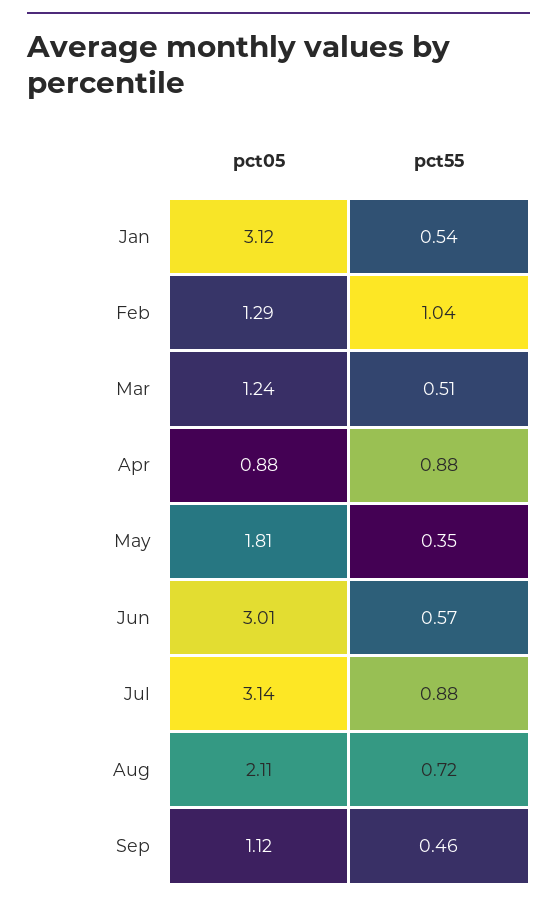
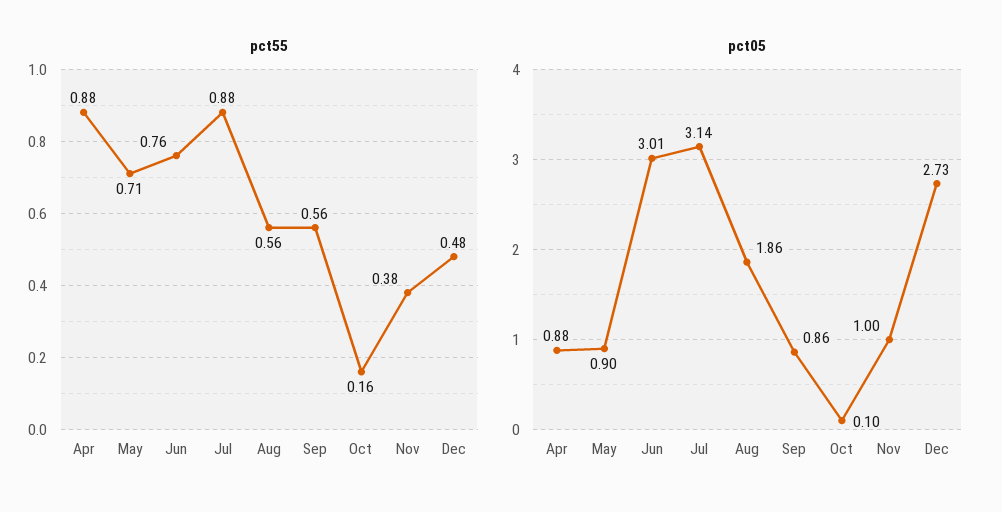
pct05, Jan: 3.12 -> none
pct55, Jan: 0.54 -> none
pct05, Feb: 1.29 -> none
pct55, Feb: 1.04 -> none
pct05, Mar: 1.24 -> none
pct55, Mar: 0.51 -> none
pct05, May: 1.81 -> 0.9
pct55, May: 0.35 -> 0.71
pct55, Jun: 0.57 -> 0.76
pct05, Aug: 2.11 -> 1.86
pct55, Aug: 0.72 -> 0.56
pct05, Sep: 1.12 -> 0.86
pct55, Sep: 0.46 -> 0.56
pct55, Oct: none -> 0.16
pct55, Nov: none -> 0.38
pct55, Dec: none -> 0.48
pct05, Oct: none -> 0.1
pct05, Nov: none -> 1
pct05, Dec: none -> 2.73

